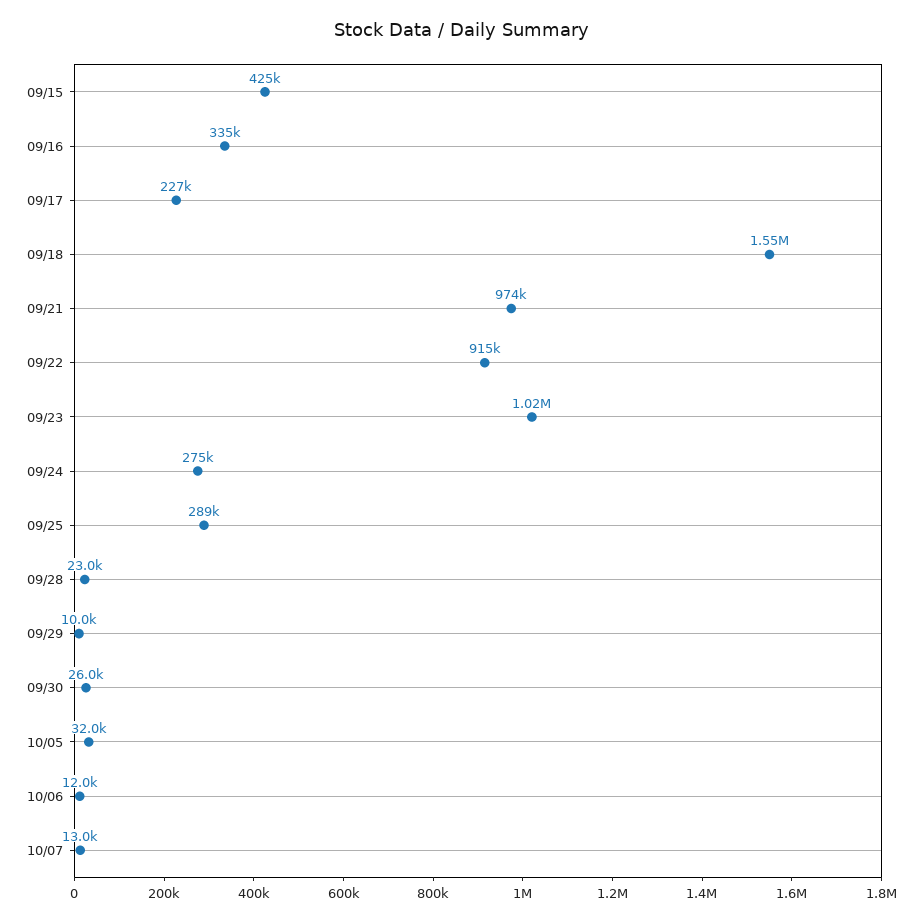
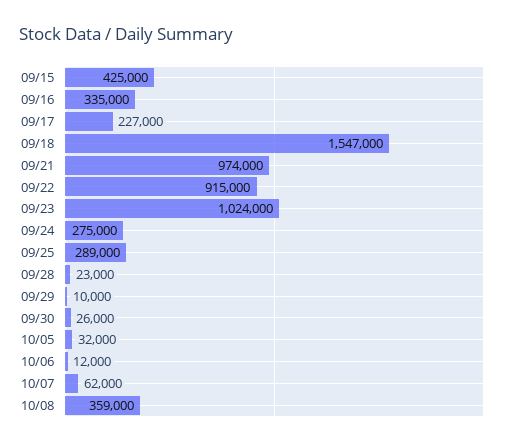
10/07: 13000 -> 62000
10/08: none -> 359000

